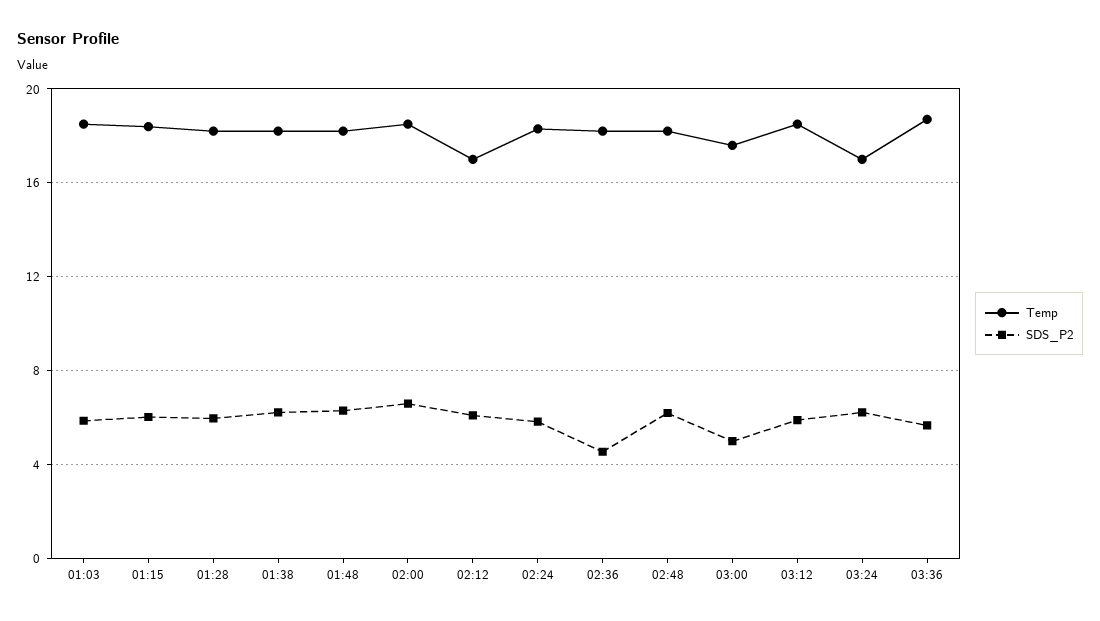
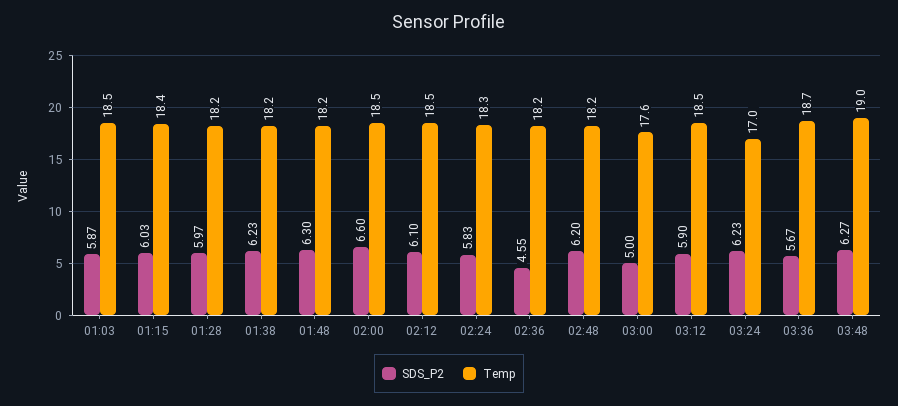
Temp, 02:12: 17 -> 18.5
SDS_P2, 03:48: none -> 6.27
Temp, 03:48: none -> 19

